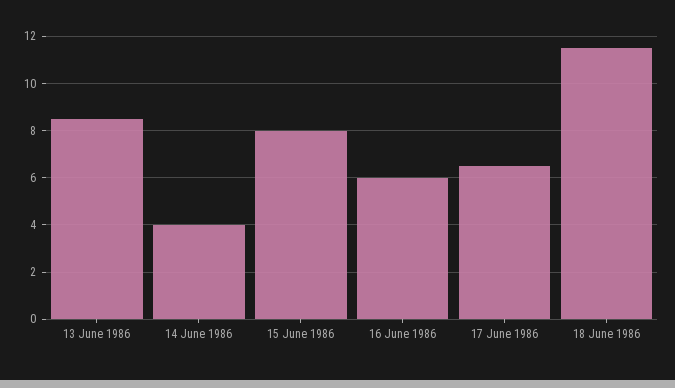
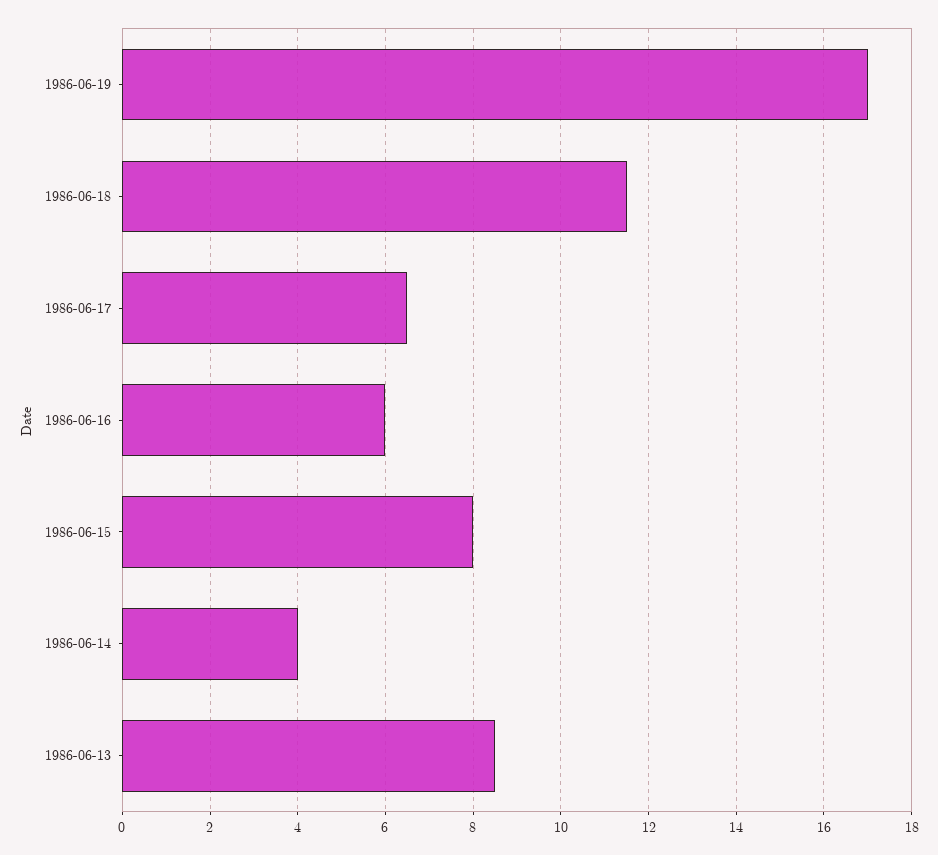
1986-06-19: none -> 17

